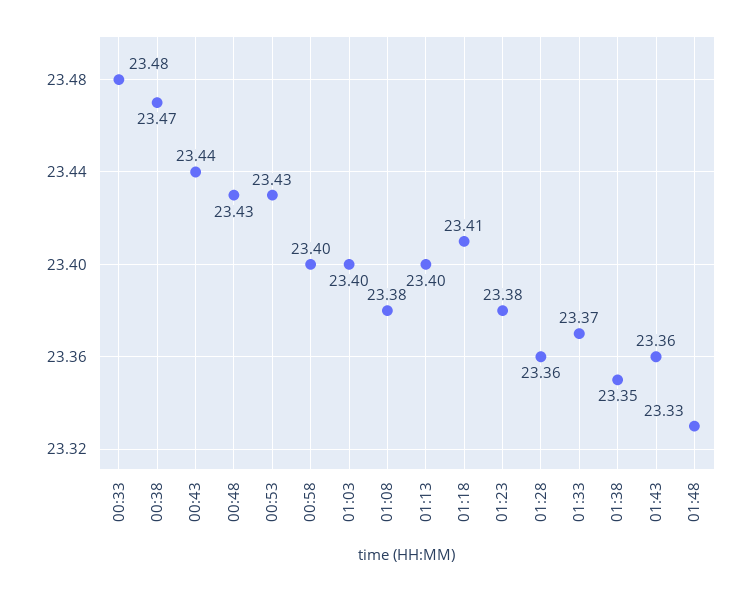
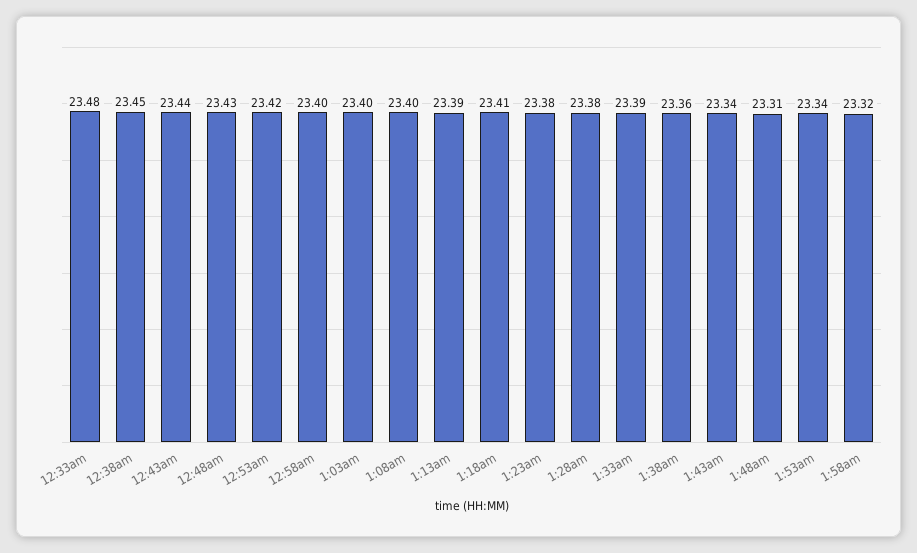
00:38: 23.47 -> 23.45
00:53: 23.43 -> 23.42
01:08: 23.38 -> 23.4
01:13: 23.4 -> 23.39
01:28: 23.36 -> 23.38
01:33: 23.37 -> 23.39
01:38: 23.35 -> 23.36
01:43: 23.36 -> 23.34
01:48: 23.33 -> 23.31
1:53am: none -> 23.34
1:58am: none -> 23.32

